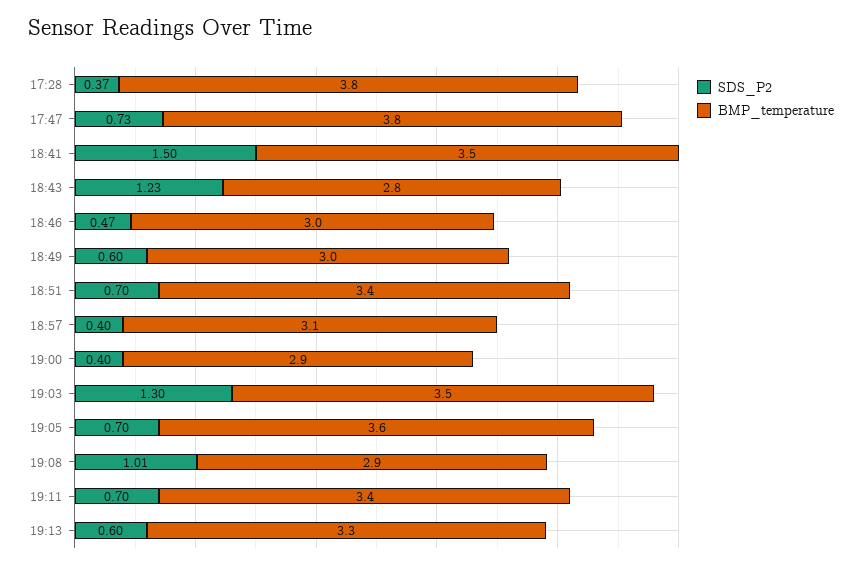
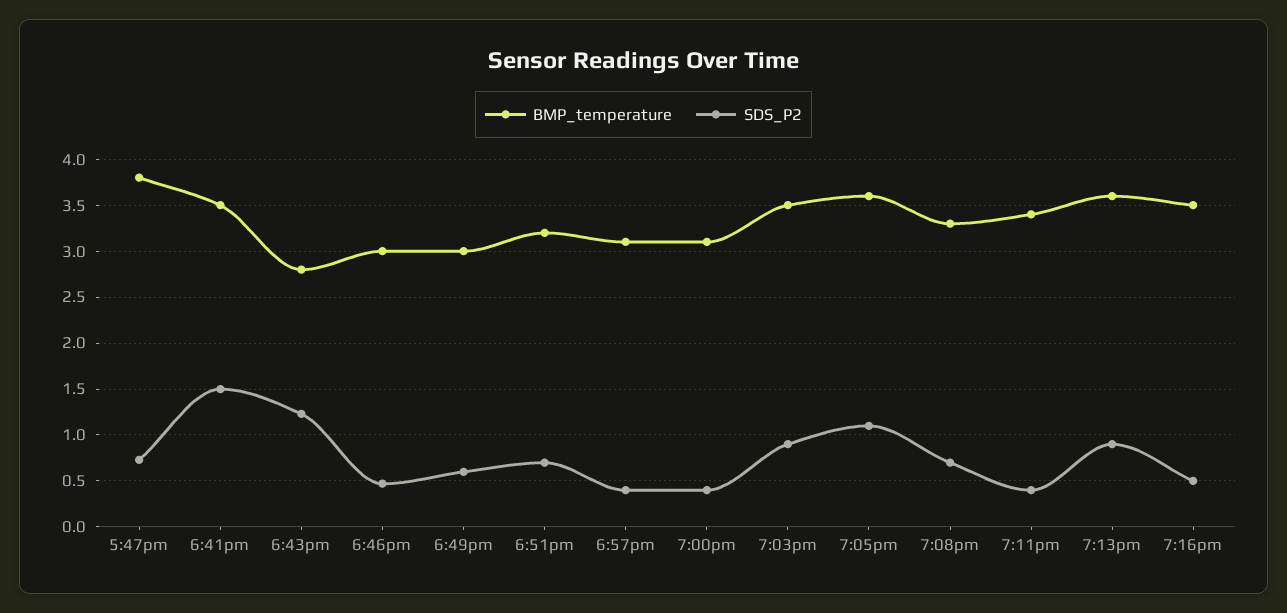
SDS_P2, 17:28: 0.37 -> none
BMP_temperature, 17:28: 3.8 -> none
BMP_temperature, 18:51: 3.4 -> 3.2
BMP_temperature, 19:00: 2.9 -> 3.1
SDS_P2, 19:03: 1.3 -> 0.9
SDS_P2, 19:05: 0.7 -> 1.1
SDS_P2, 19:08: 1.01 -> 0.7
BMP_temperature, 19:08: 2.9 -> 3.3
SDS_P2, 19:11: 0.7 -> 0.4
SDS_P2, 19:13: 0.6 -> 0.9
BMP_temperature, 19:13: 3.3 -> 3.6
BMP_temperature, 7:16pm: none -> 3.5
SDS_P2, 7:16pm: none -> 0.5

